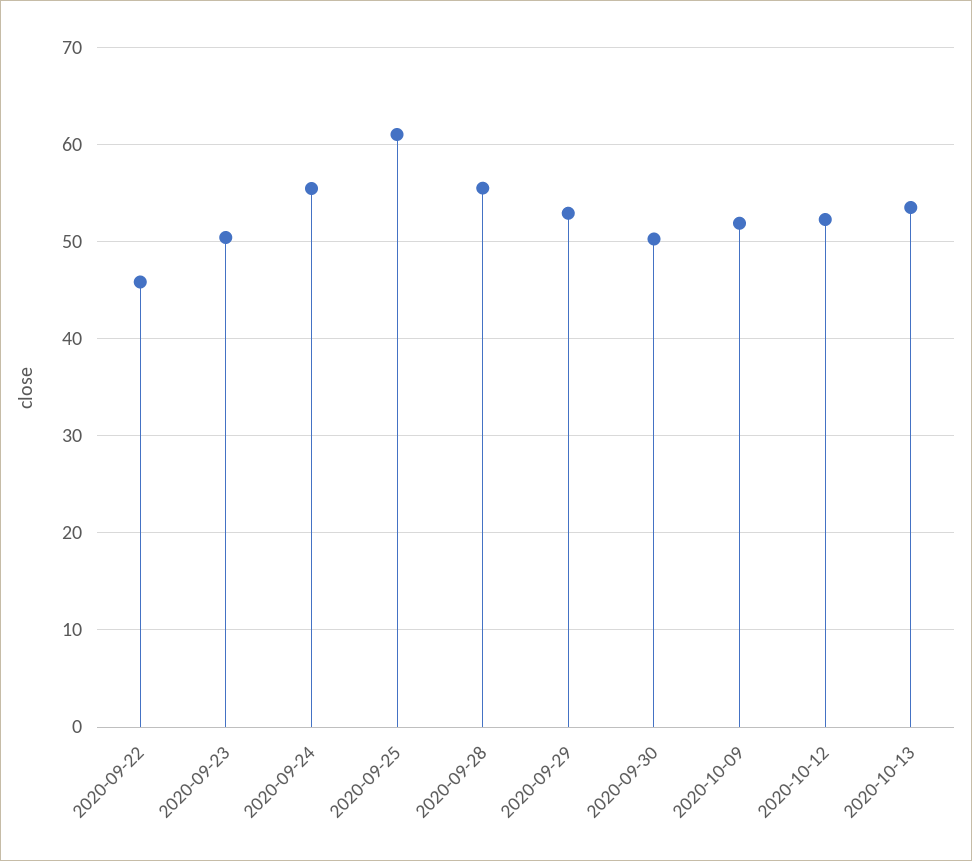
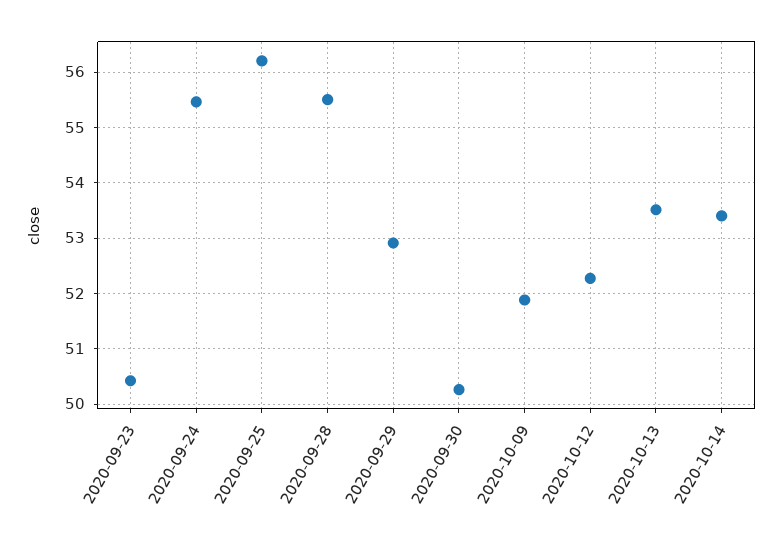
2020-09-22: 46 -> none
2020-09-25: 61 -> 56.2
2020-10-14: none -> 53.4

